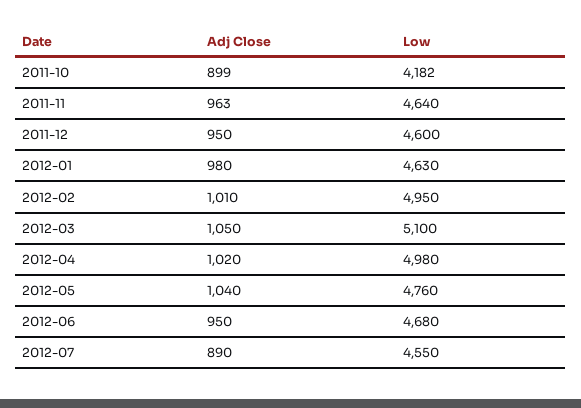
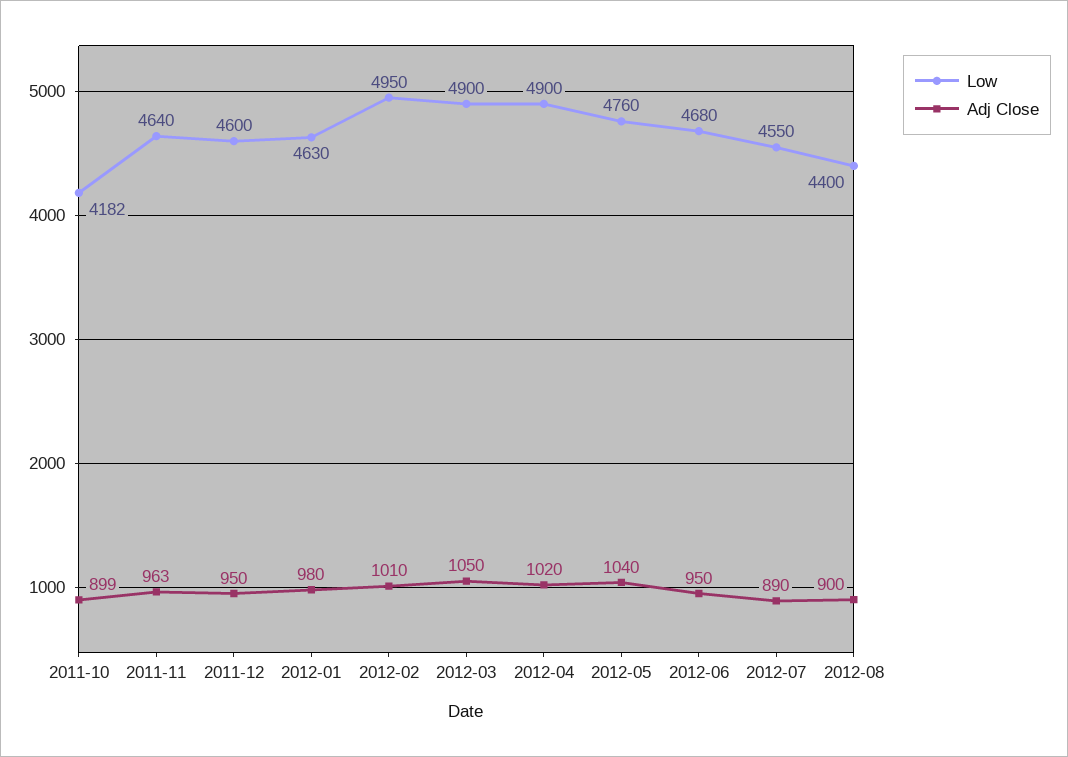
Low, 2012-03: 5100 -> 4900
Low, 2012-04: 4980 -> 4900
Low, 2012-08: none -> 4400
Adj Close, 2012-08: none -> 900

